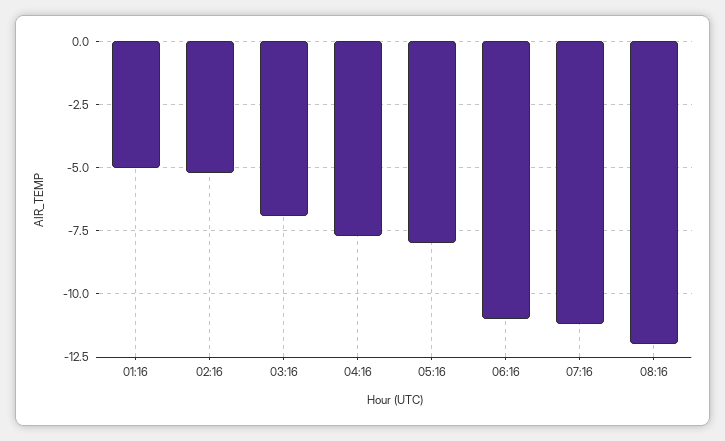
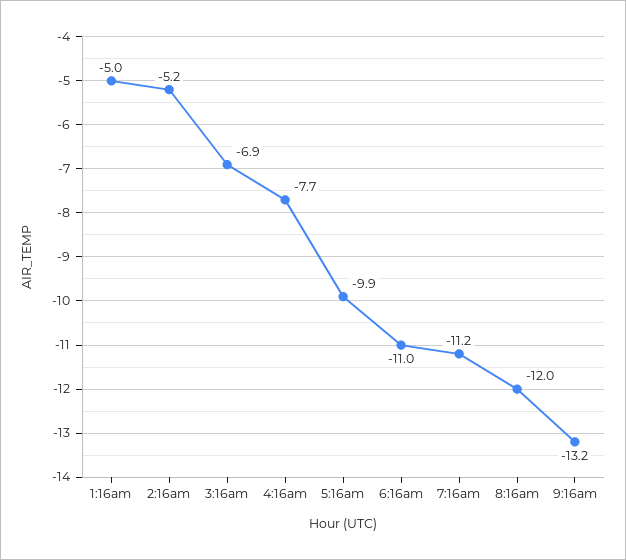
05:16: -8 -> -9.9
9:16am: none -> -13.2

